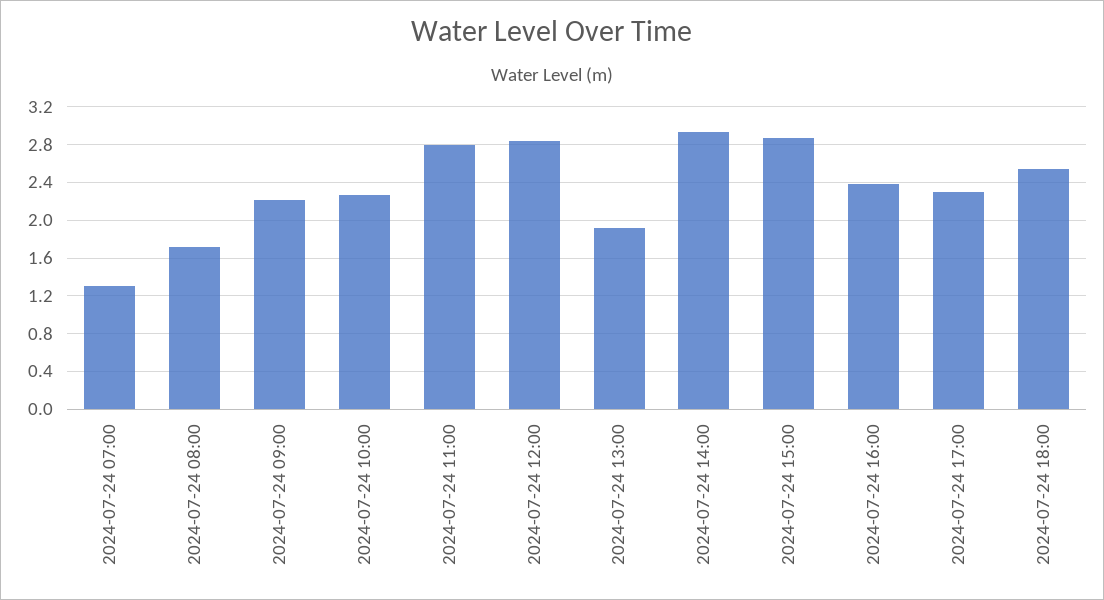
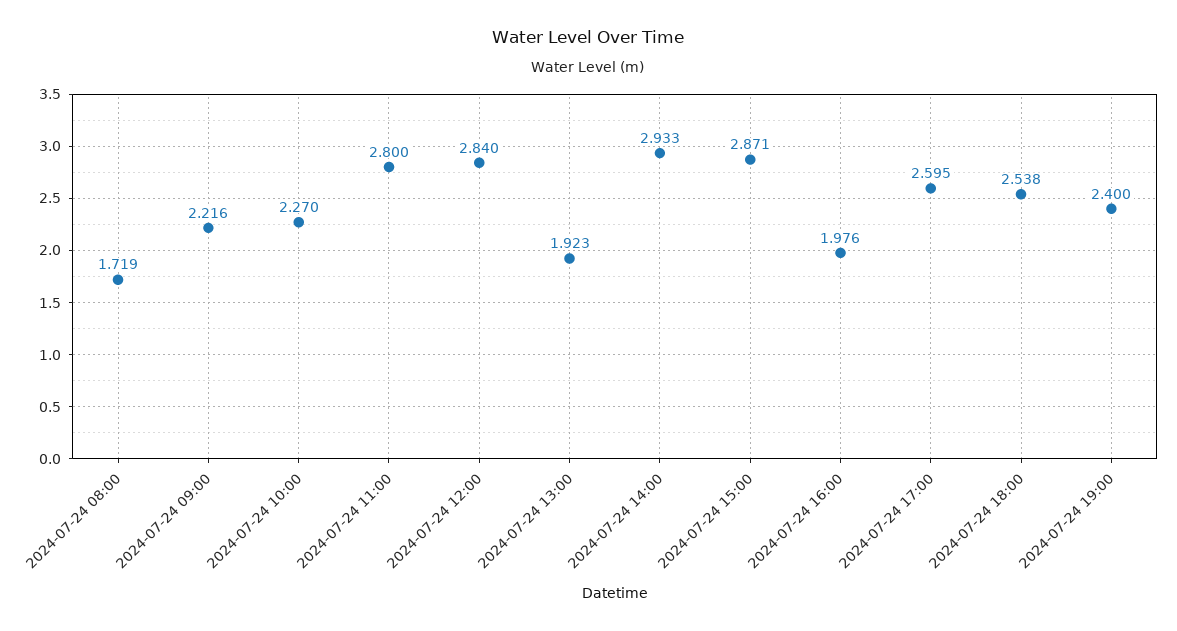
2024-07-24 07:00: 1.3 -> none
2024-07-24 16:00: 2.4 -> 1.976
2024-07-24 17:00: 2.3 -> 2.595
2024-07-24 19:00: none -> 2.4

